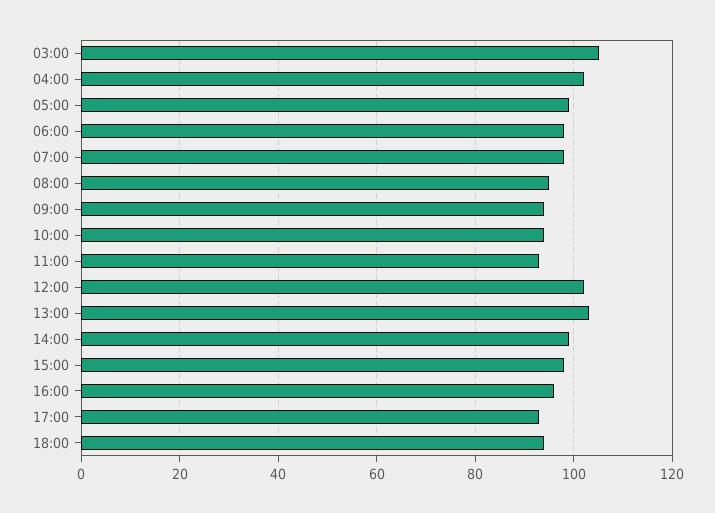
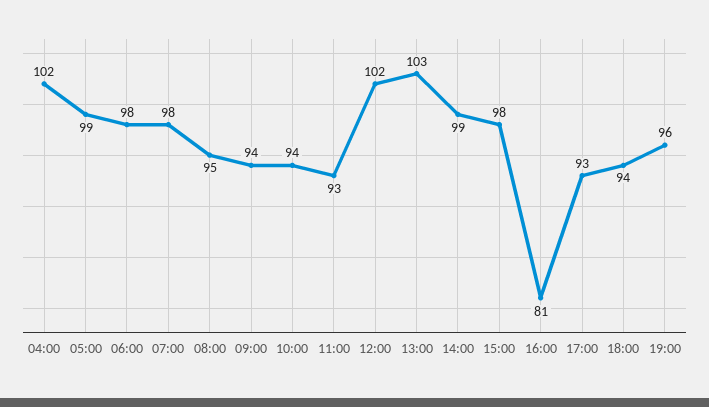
03:00: 105 -> none
16:00: 95 -> 81
19:00: none -> 96

